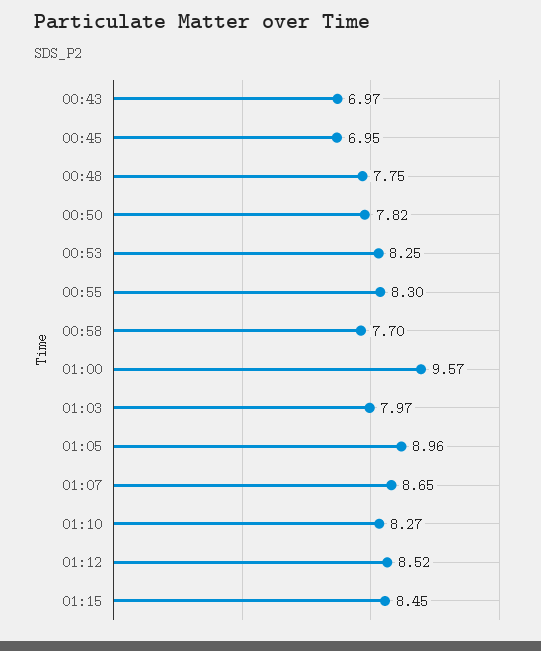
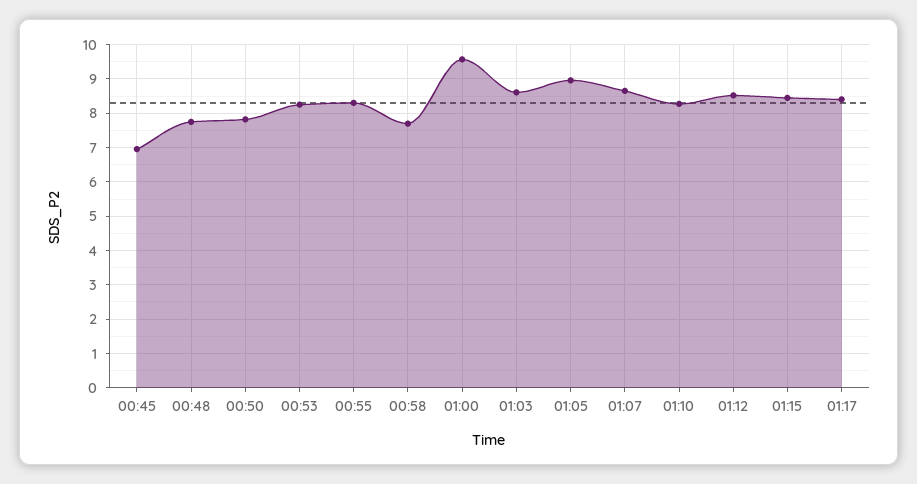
00:43: 6.97 -> none
01:03: 7.97 -> 8.6
01:17: none -> 8.4

